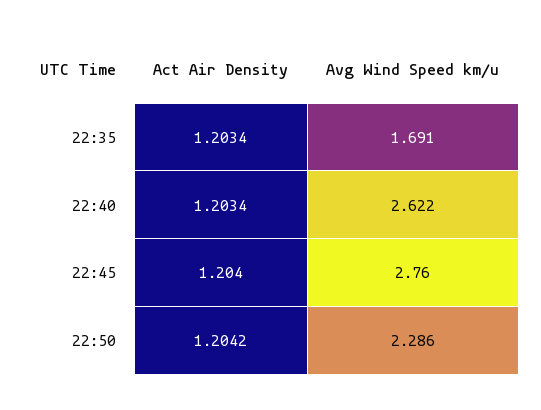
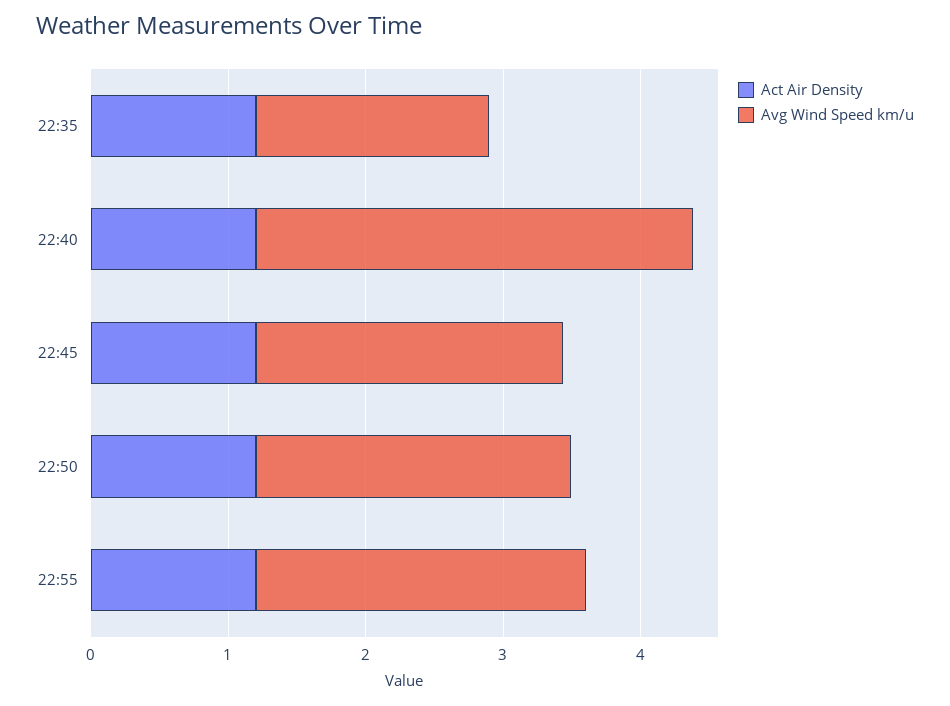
Avg Wind Speed km/u, 22:40: 2.622 -> 3.2
Avg Wind Speed km/u, 22:45: 2.76 -> 2.2
Act Air Density, 22:55: none -> 1.2
Avg Wind Speed km/u, 22:55: none -> 2.4

